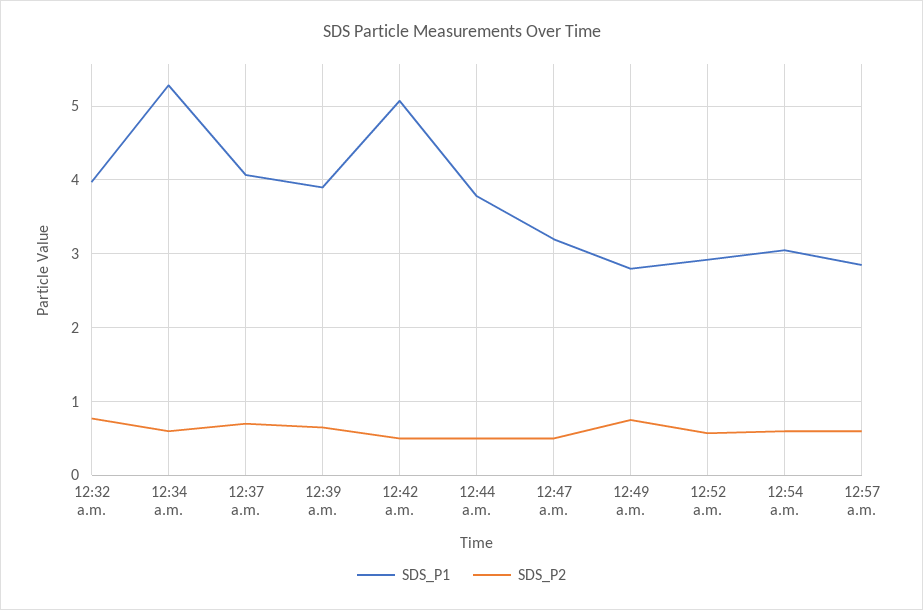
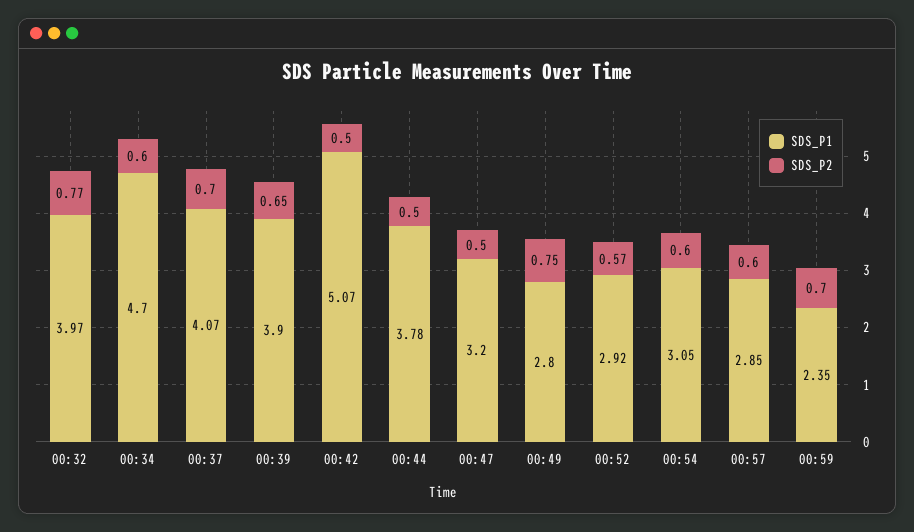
SDS_P1, 12:34 a.m.: 5.3 -> 4.7
SDS_P1, 00:59: none -> 2.35
SDS_P2, 00:59: none -> 0.7

